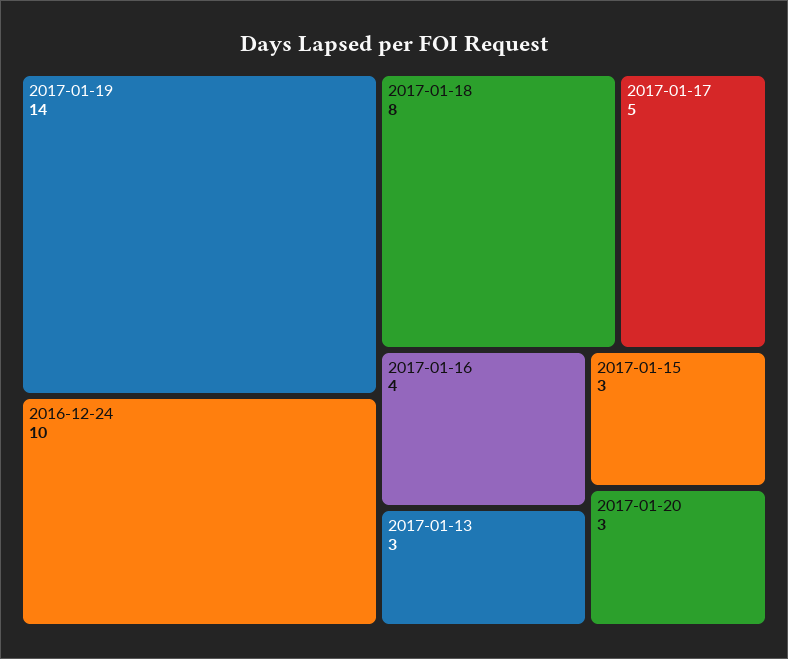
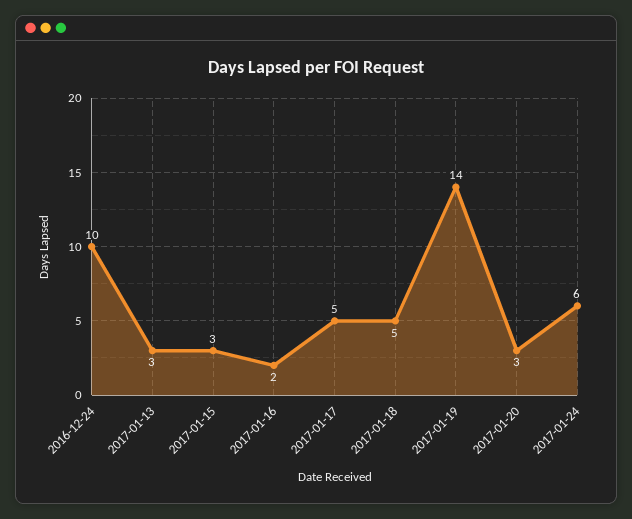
2017-01-18: 8 -> 5
2017-01-16: 4 -> 2
2017-01-24: none -> 6

